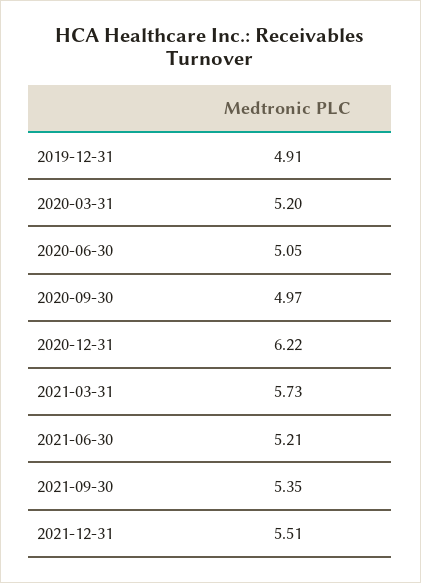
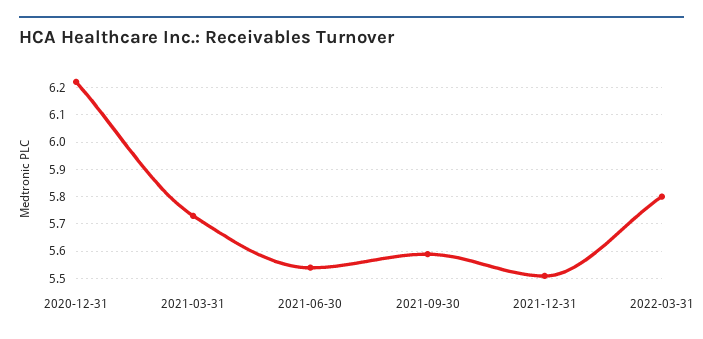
2019-12-31: 4.91 -> none
2020-03-31: 5.2 -> none
2020-06-30: 5.05 -> none
2020-09-30: 4.97 -> none
2021-06-30: 5.21 -> 5.55
2021-09-30: 5.35 -> 5.6
2022-03-31: none -> 5.8

